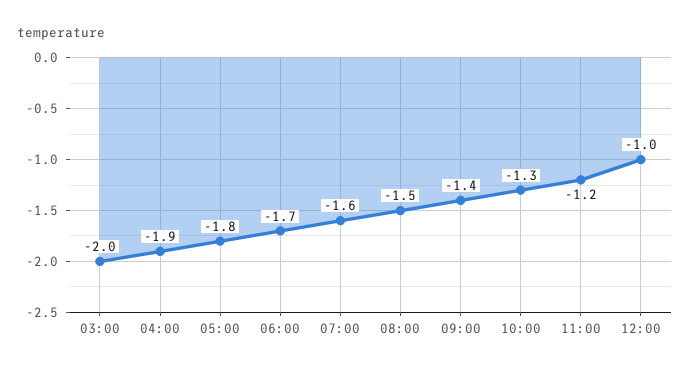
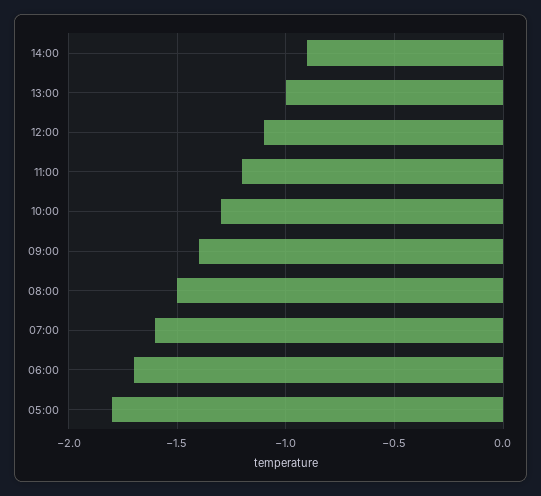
03:00: -2 -> none
04:00: -1.9 -> none
12:00: -1 -> -1.1
14:00: none -> -0.9
13:00: none -> -1

